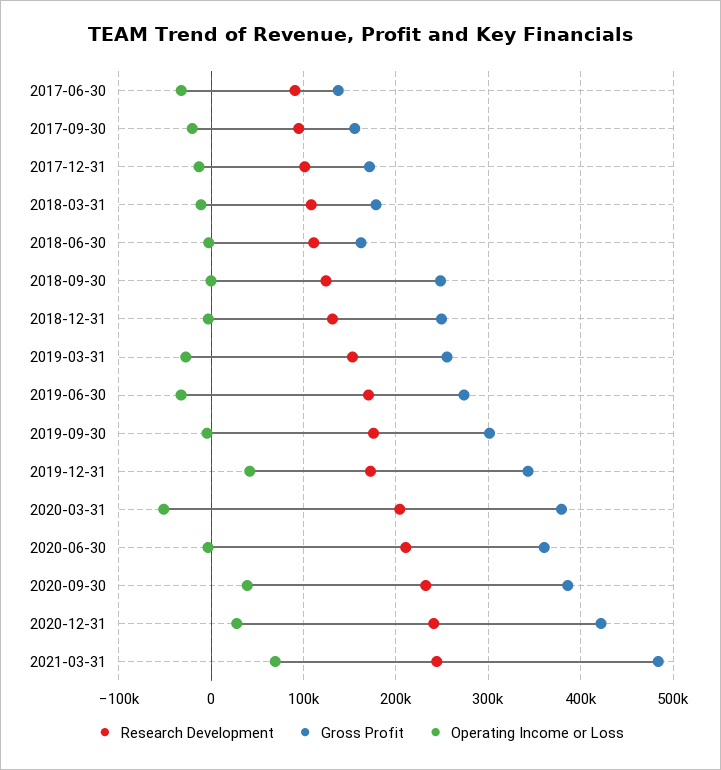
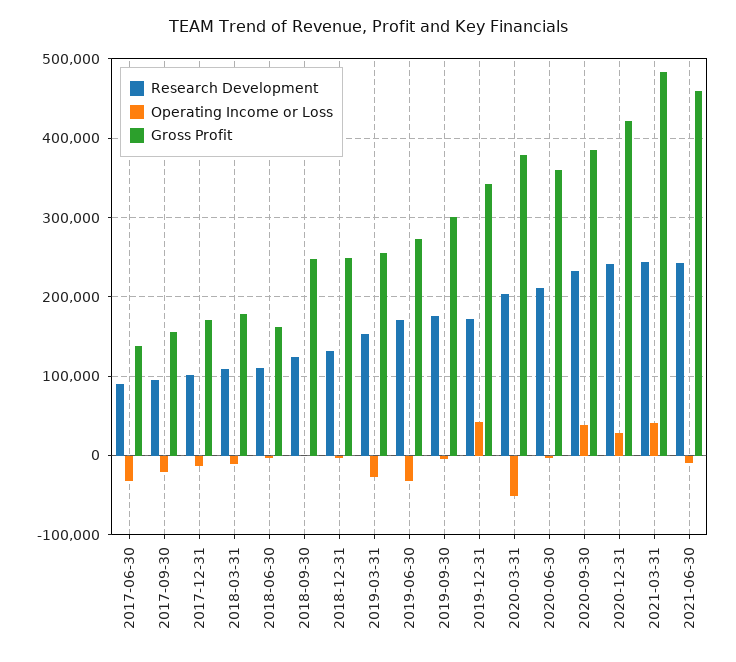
Operating Income or Loss, 2021-03-31: 70000 -> 40000
Research Development, 2021-06-30: none -> 240000
Operating Income or Loss, 2021-06-30: none -> -10000
Gross Profit, 2021-06-30: none -> 460000

